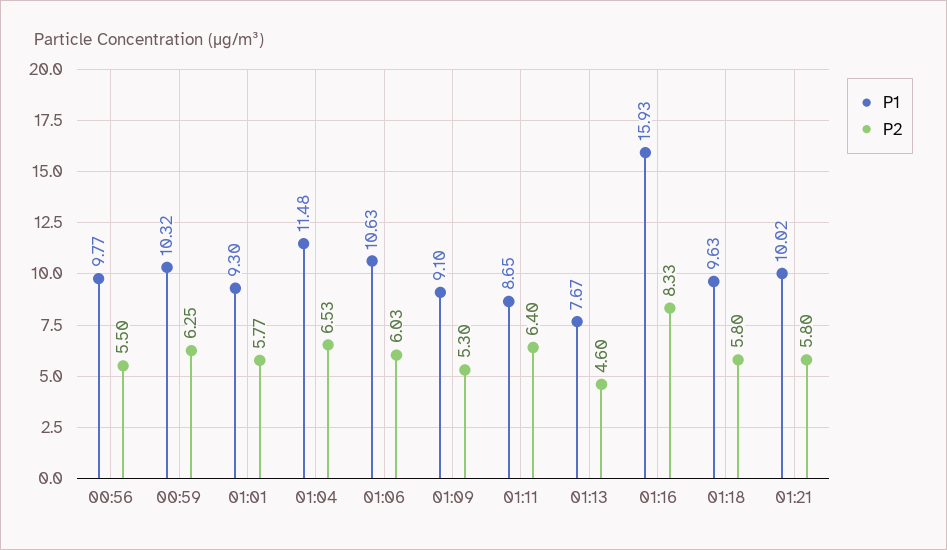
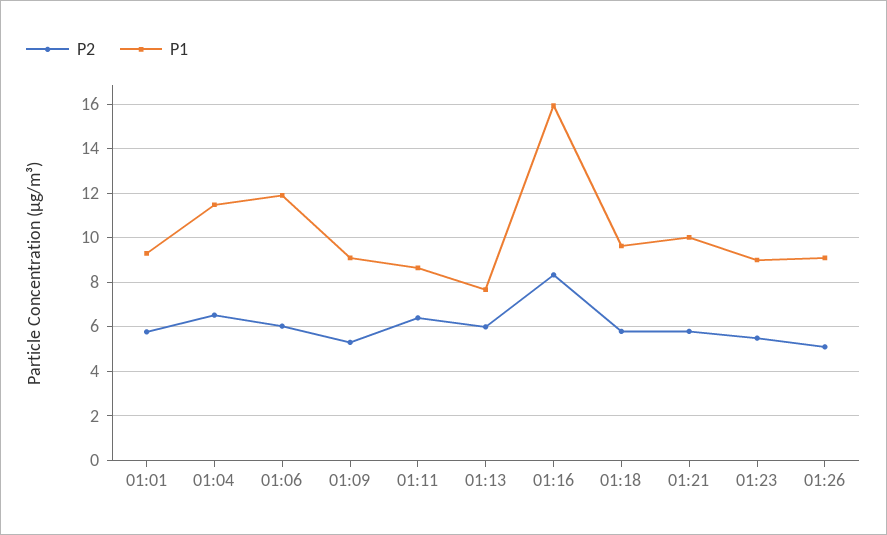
P1, 00:56: 9.77 -> none
P2, 00:56: 5.5 -> none
P1, 00:59: 10.32 -> none
P2, 00:59: 6.25 -> none
P1, 01:06: 10.63 -> 12
P2, 01:13: 4.6 -> 6
P2, 01:23: none -> 5.5
P1, 01:23: none -> 9
P2, 01:26: none -> 5
P1, 01:26: none -> 9

